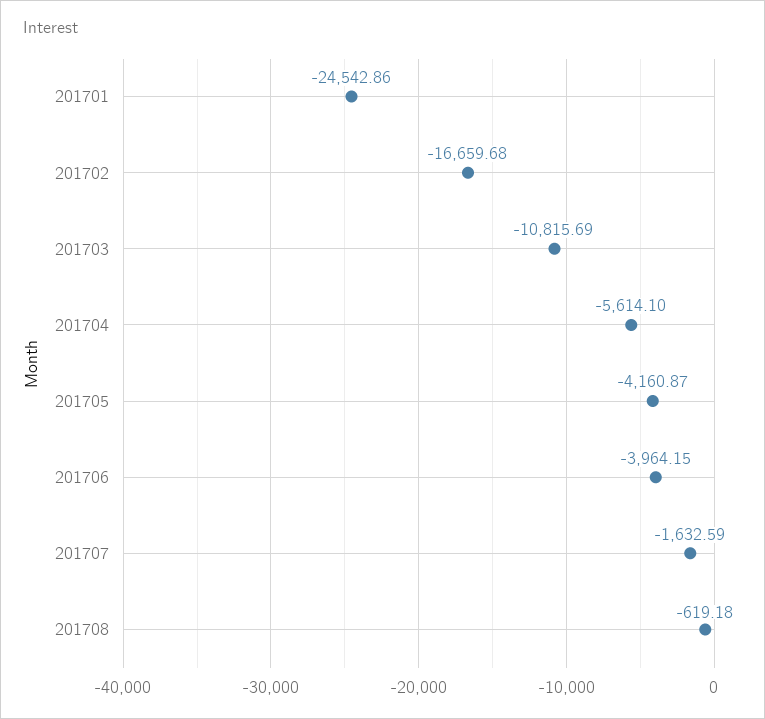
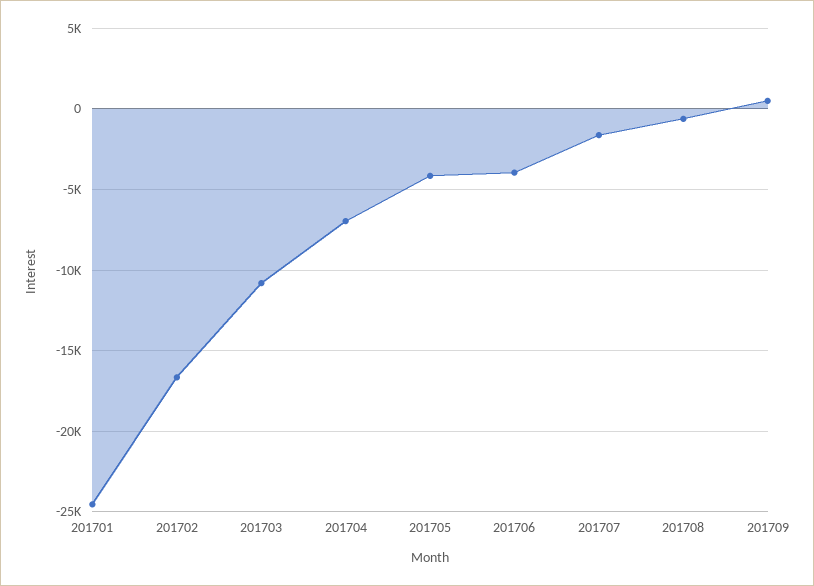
201704: -5614.1 -> -7000
201709: none -> 500

